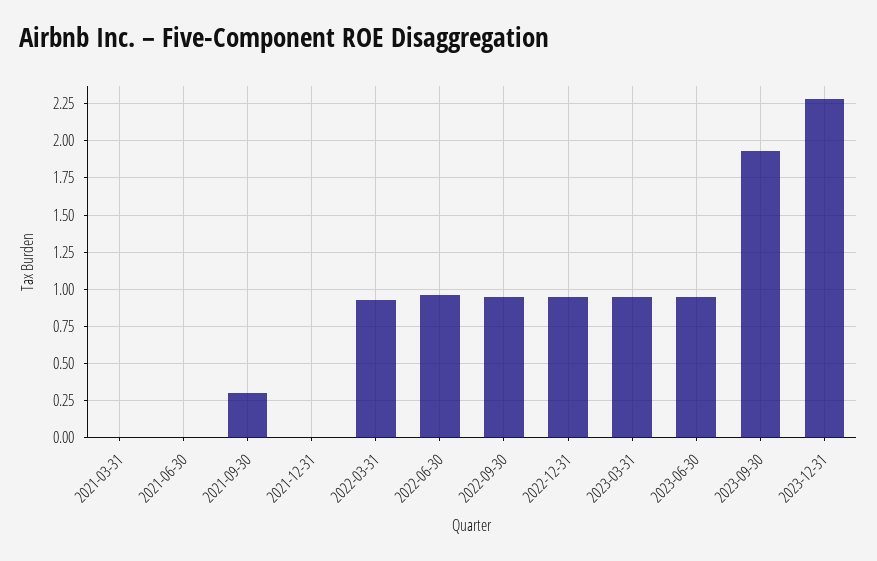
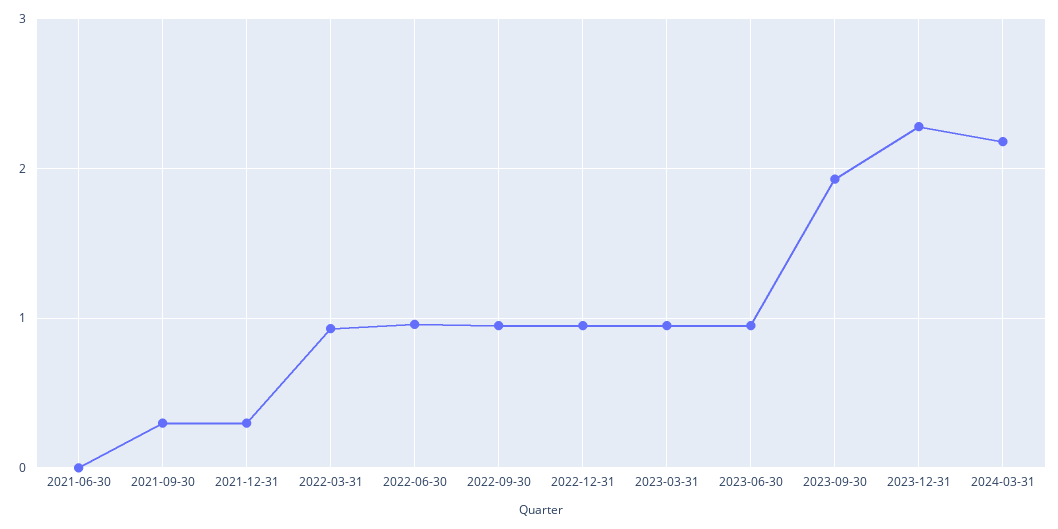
2021-03-31: 0 -> none
2021-12-31: 0 -> 0.3
2024-03-31: none -> 2.2

